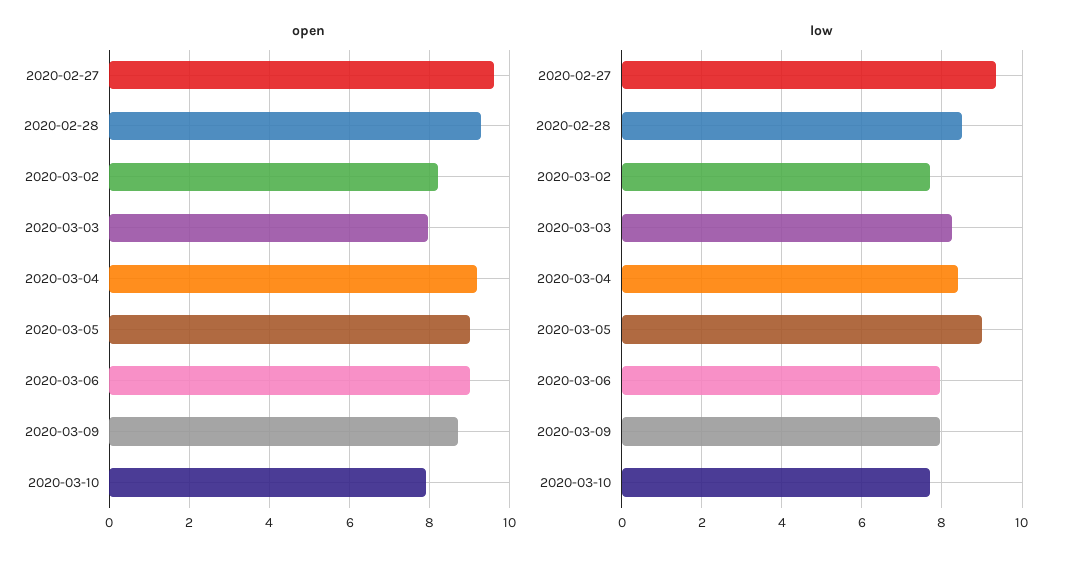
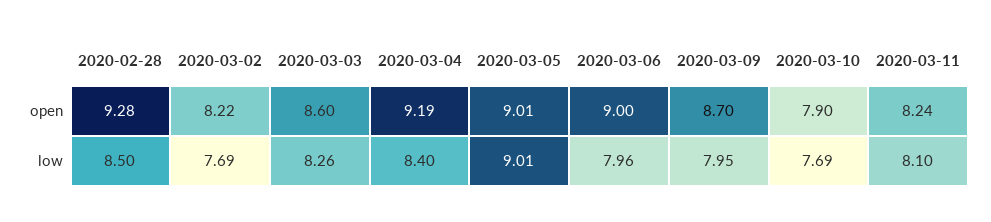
open, 2020-02-27: 9.6 -> none
open, 2020-03-03: 8 -> 8.6
low, 2020-02-27: 9.4 -> none
open, 2020-03-11: none -> 8.24
low, 2020-03-11: none -> 8.1

